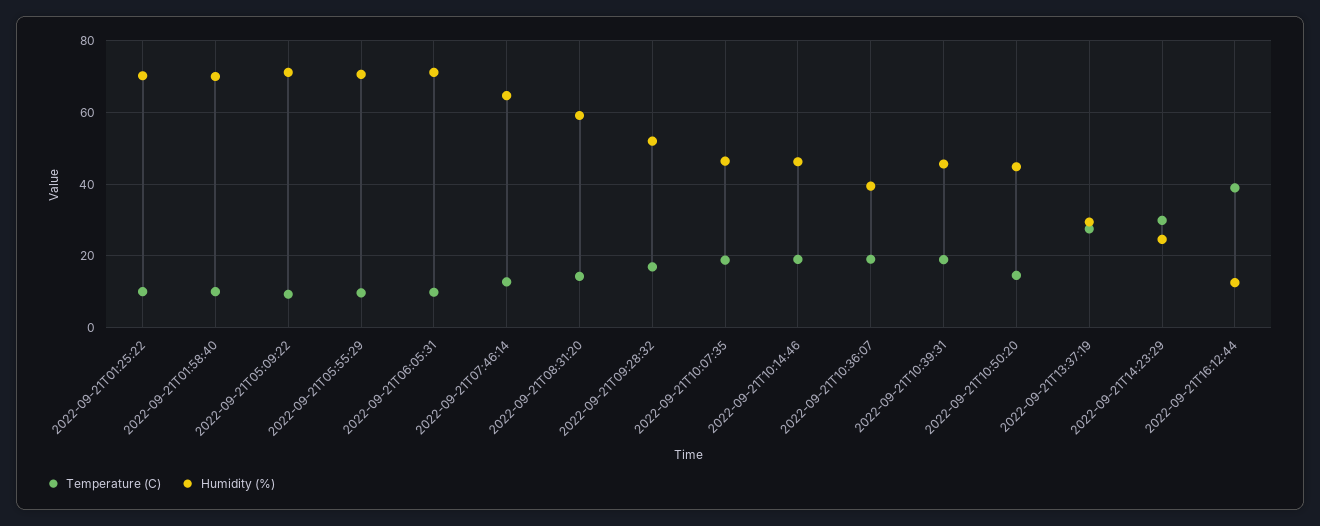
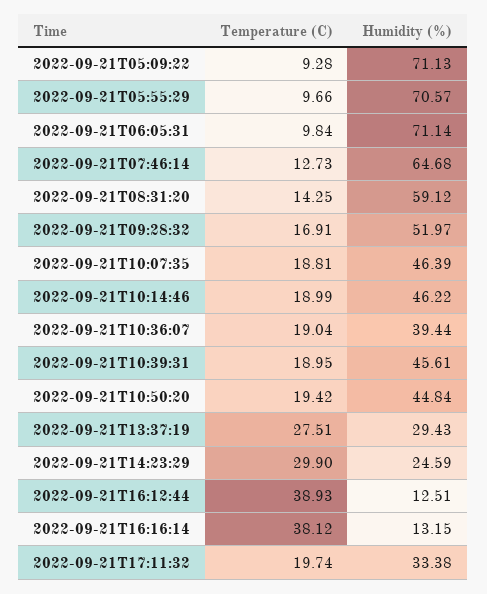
Temperature (C), 2022-09-21T01:25:22: 10 -> none
Humidity (%), 2022-09-21T01:25:22: 70 -> none
Temperature (C), 2022-09-21T01:58:40: 10 -> none
Humidity (%), 2022-09-21T01:58:40: 70 -> none
Temperature (C), 2022-09-21T10:50:20: 14 -> 19.42
Temperature (C), 2022-09-21T16:16:14: none -> 38.12
Humidity (%), 2022-09-21T16:16:14: none -> 13.15
Temperature (C), 2022-09-21T17:11:32: none -> 19.74
Humidity (%), 2022-09-21T17:11:32: none -> 33.38

